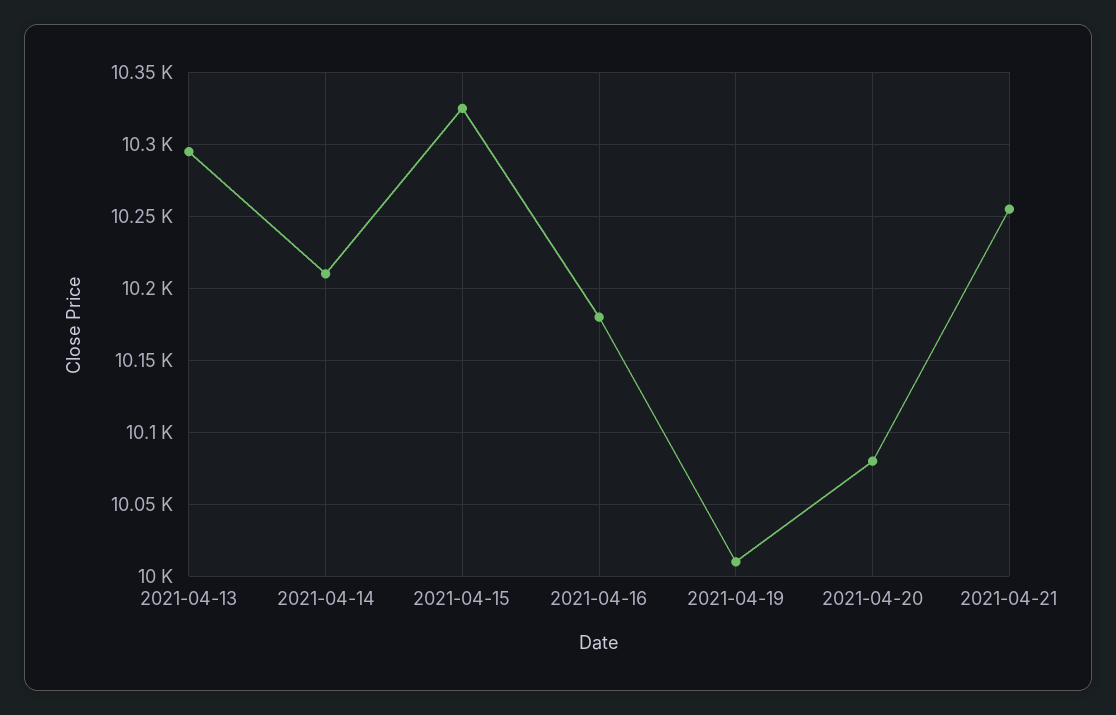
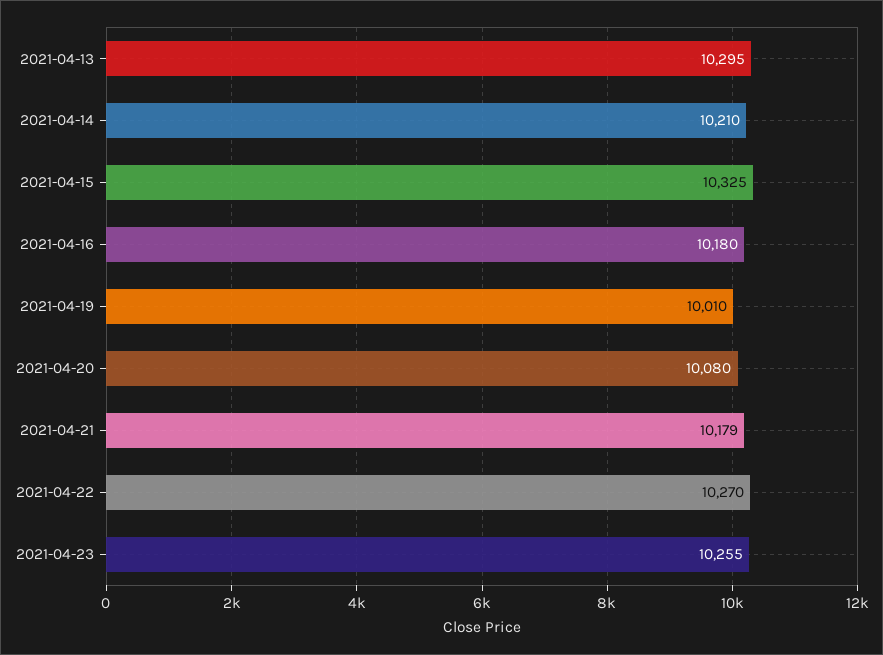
2021-04-21: 10255 -> 10179
2021-04-22: none -> 10270
2021-04-23: none -> 10255

